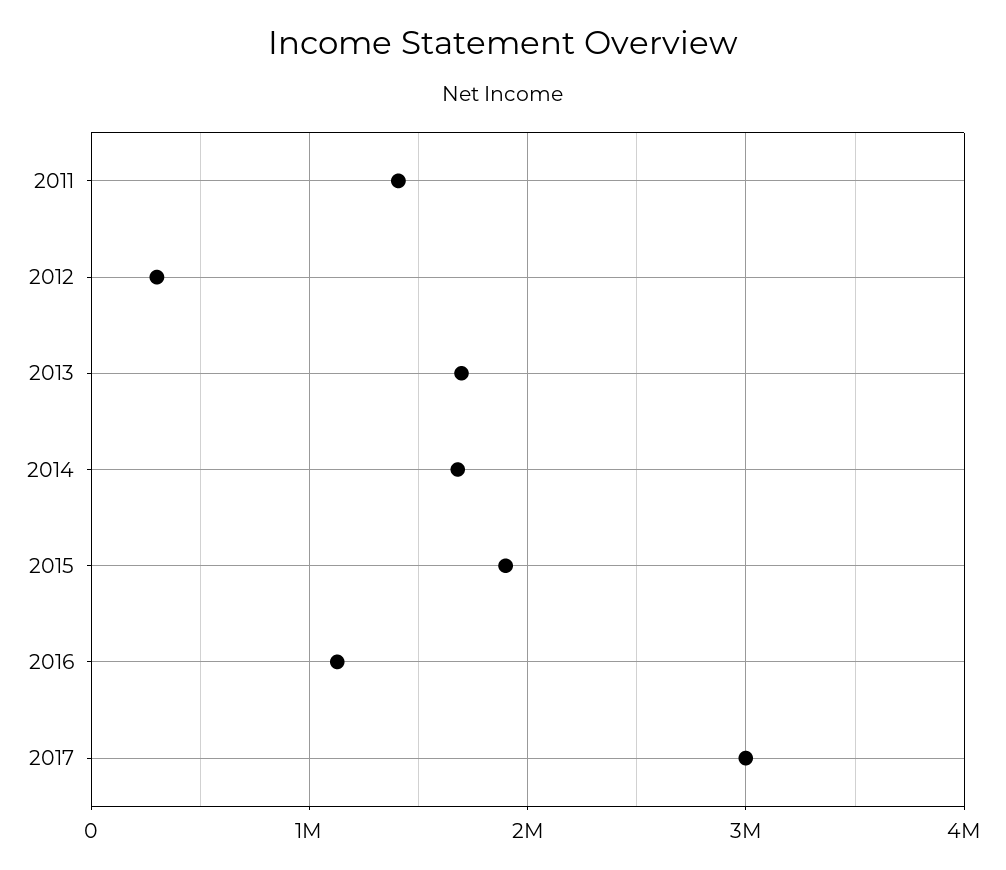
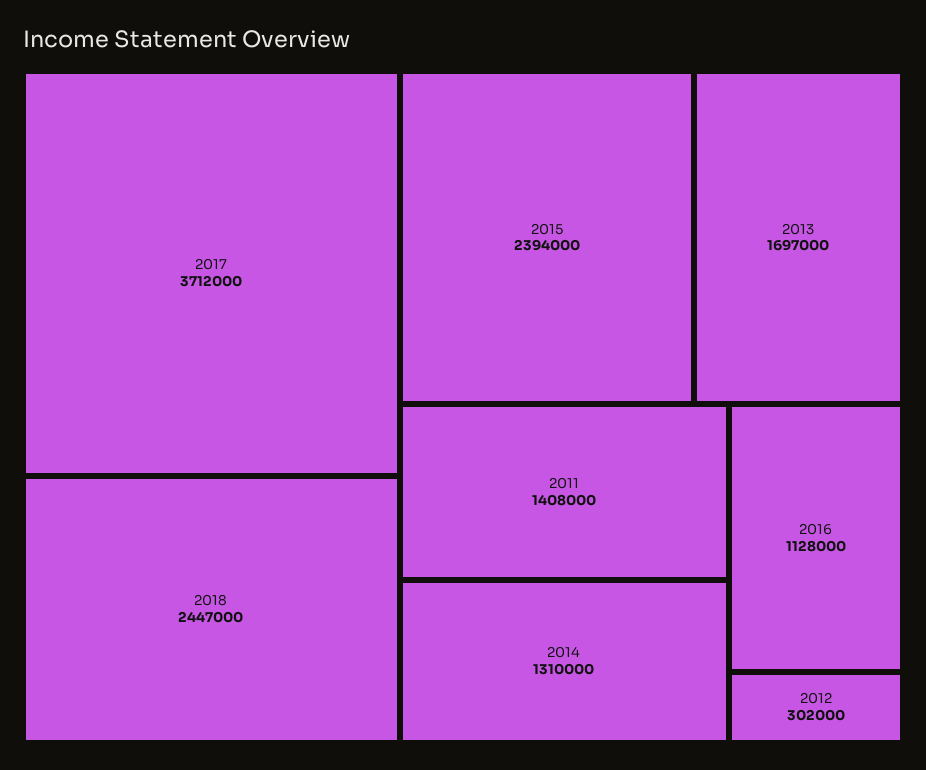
2014: 1700000 -> 1310000
2015: 1900000 -> 2394000
2017: 3000000 -> 3712000
2018: none -> 2447000

